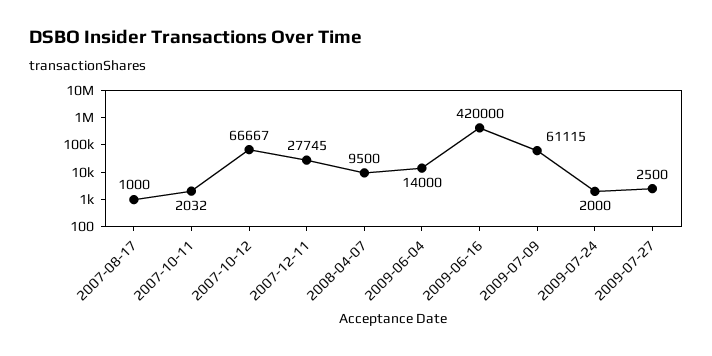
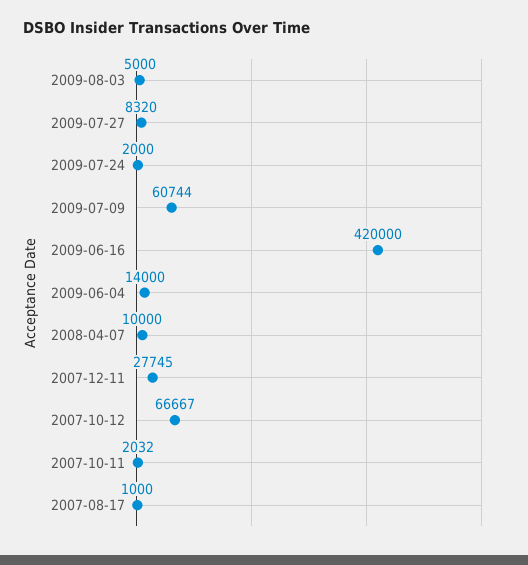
2008-04-07: 9500 -> 10000
2009-07-09: 61115 -> 60744
2009-07-27: 2500 -> 8320
2009-08-03: none -> 5000

